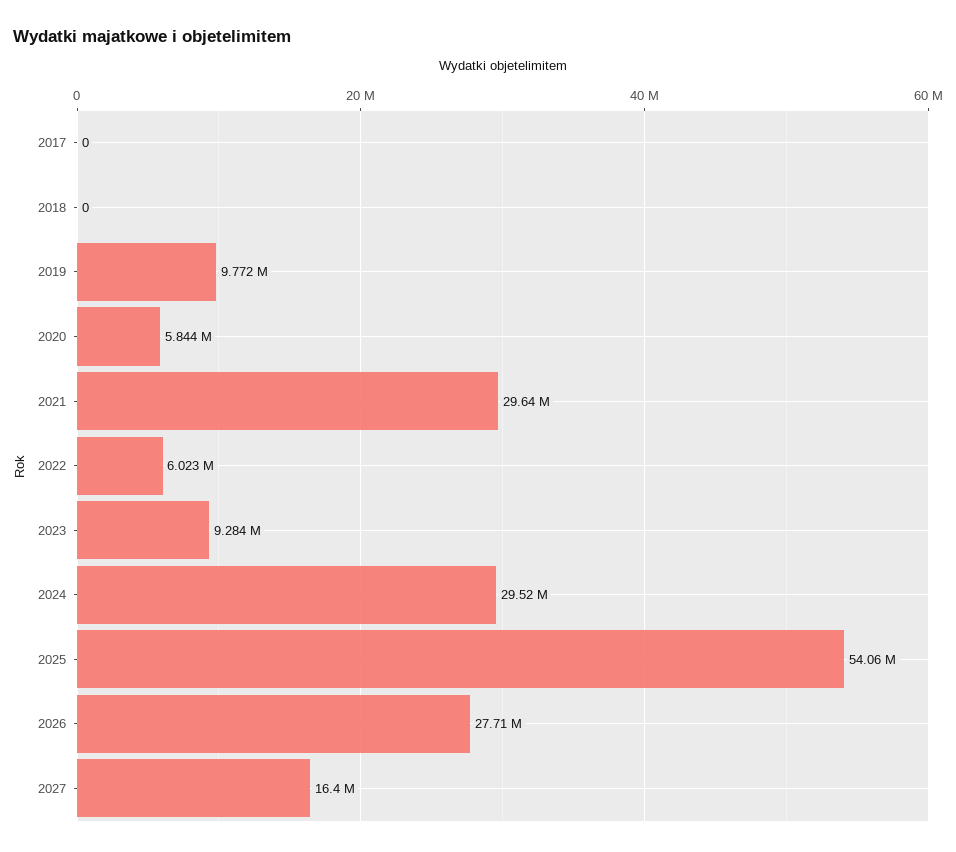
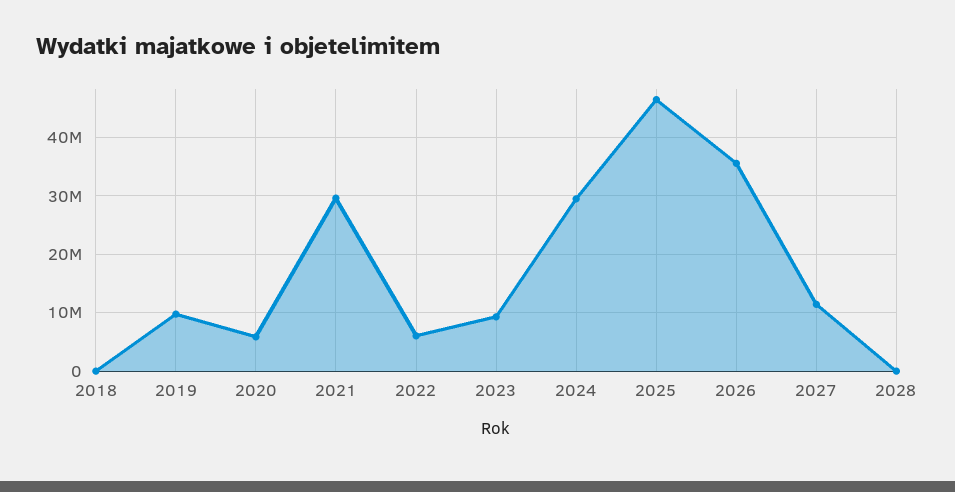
2017: 0 -> none
2025: 54060000 -> 46000000
2026: 27710000 -> 36000000
2027: 16400000 -> 12000000
2028: none -> 0

